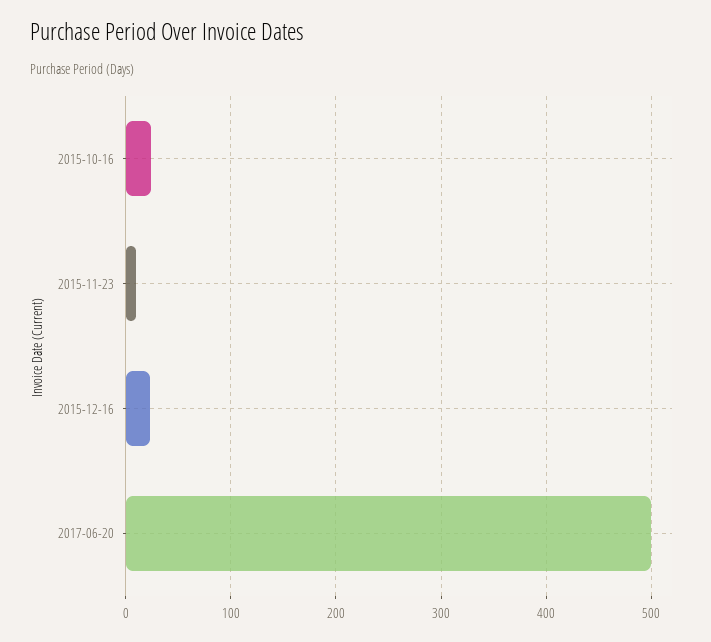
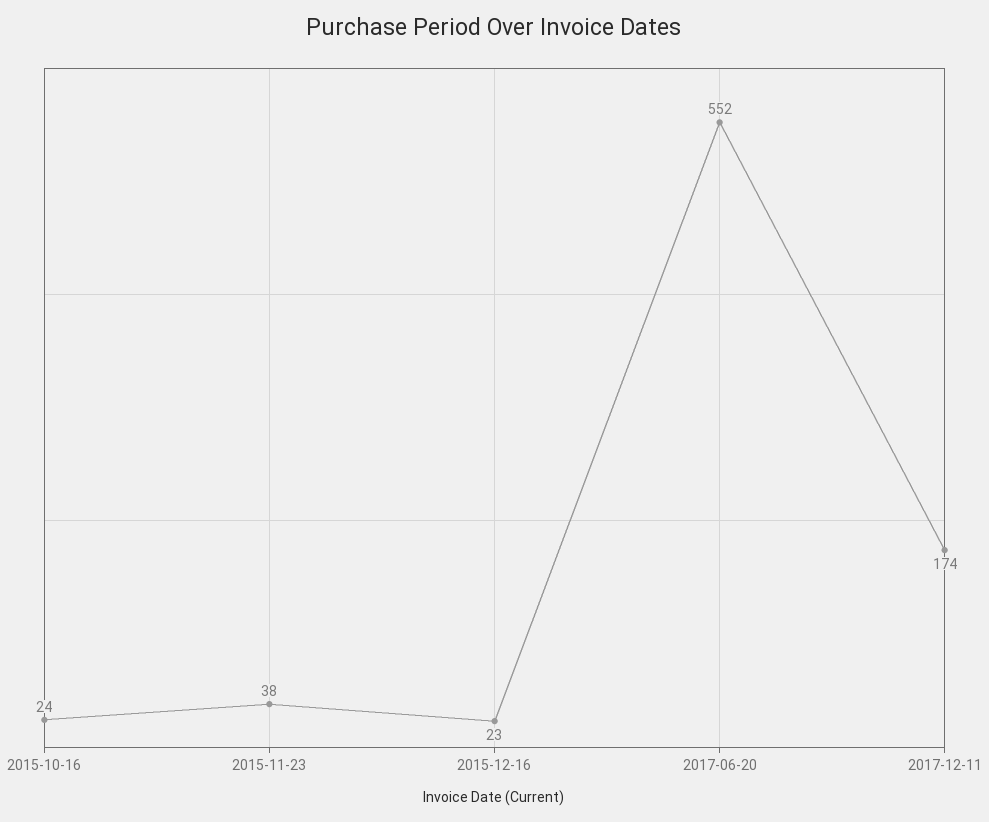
2015-11-23: 10 -> 38
2017-06-20: 500 -> 552
2017-12-11: none -> 174

